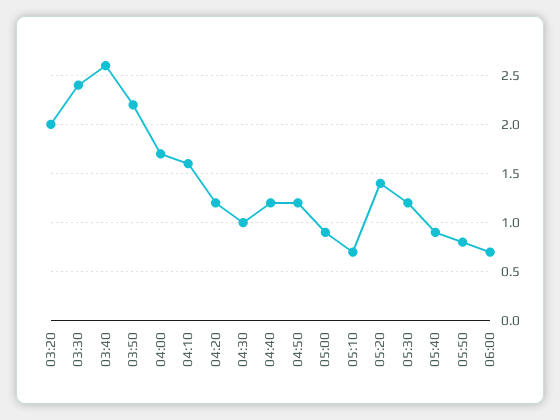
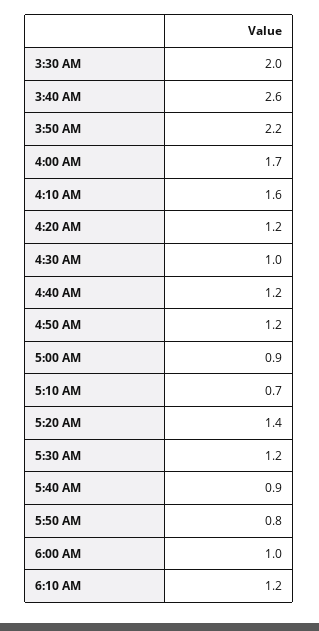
03:20: 2 -> none
03:30: 2.4 -> 2
06:00: 0.7 -> 1
6:10 AM: none -> 1.2

